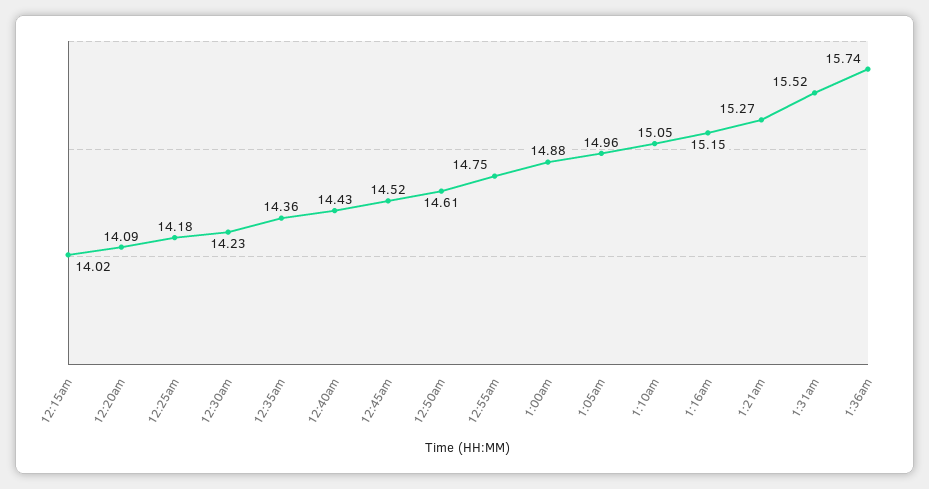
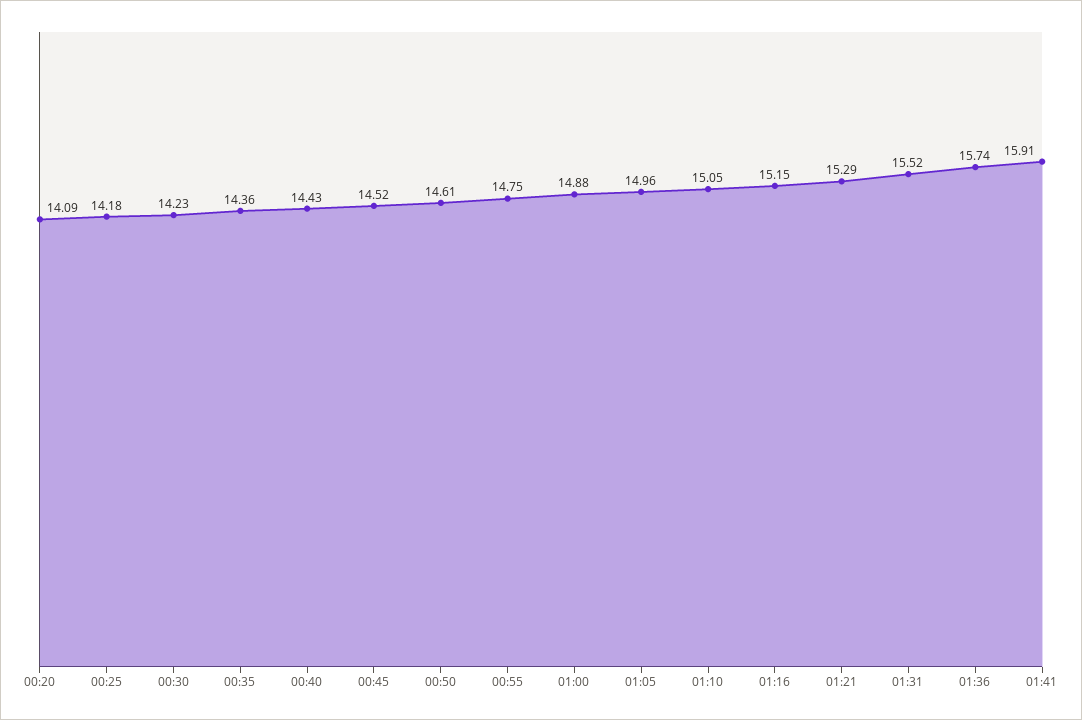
12:15am: 14.02 -> none
1:21am: 15.27 -> 15.29
01:41: none -> 15.91

